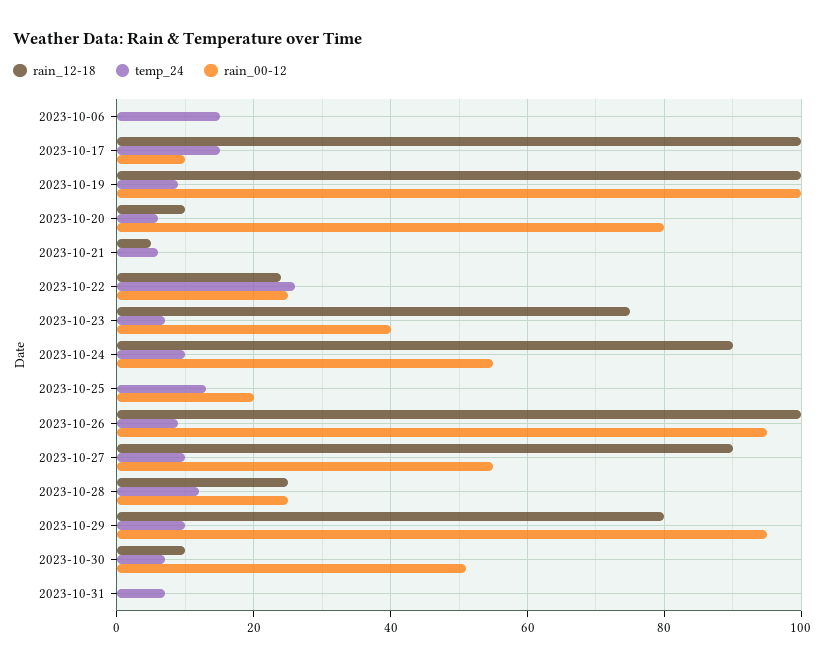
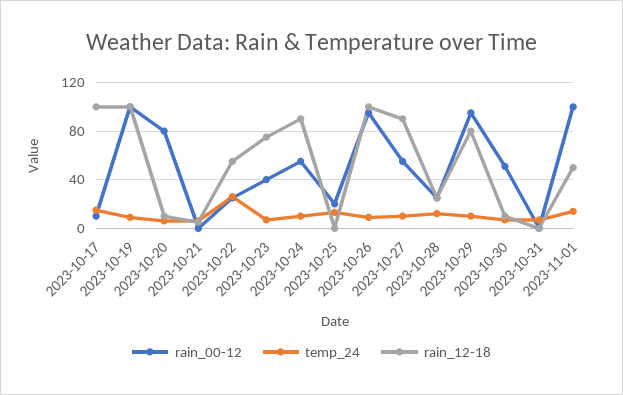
rain_12-18, 2023-10-06: 0 -> none
temp_24, 2023-10-06: 15 -> none
rain_00-12, 2023-10-06: 0 -> none
rain_12-18, 2023-10-22: 25 -> 55
rain_00-12, 2023-11-01: none -> 100
temp_24, 2023-11-01: none -> 15
rain_12-18, 2023-11-01: none -> 50

